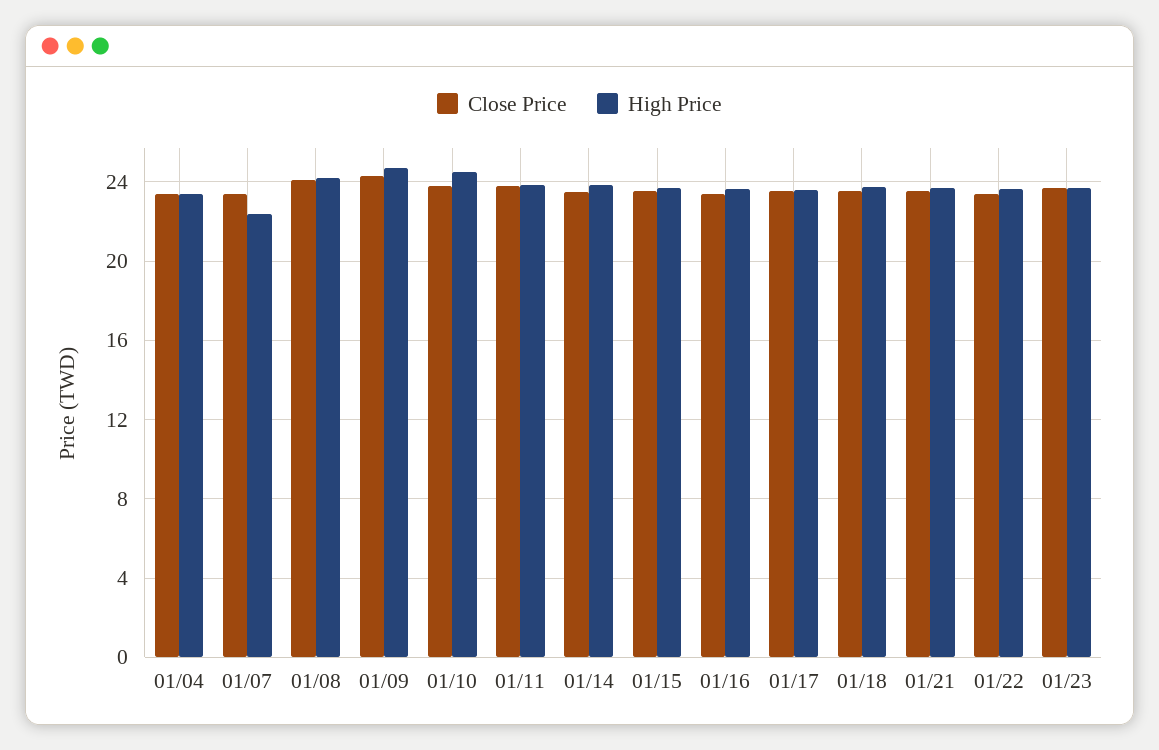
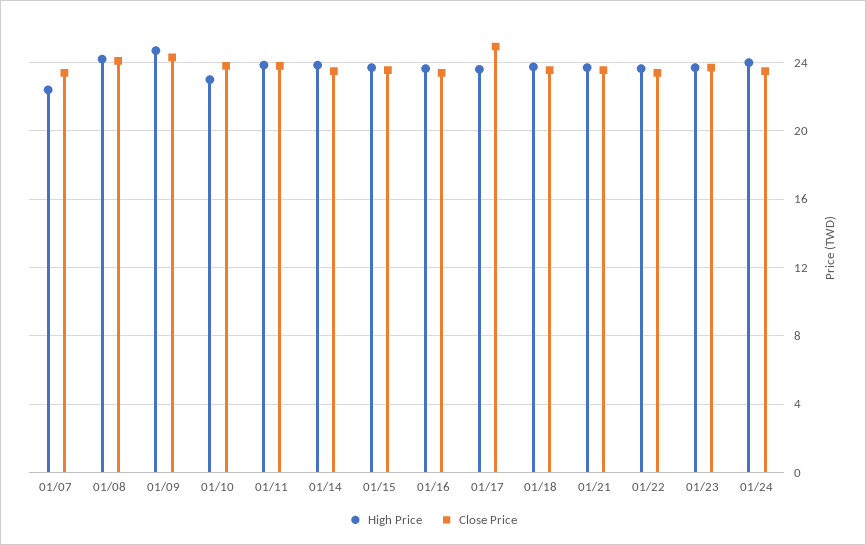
Close Price, 01/04: 23.5 -> none
High Price, 01/04: 23.5 -> none
High Price, 01/10: 24.5 -> 23
Close Price, 01/17: 23.5 -> 25
High Price, 01/24: none -> 24
Close Price, 01/24: none -> 23.5

